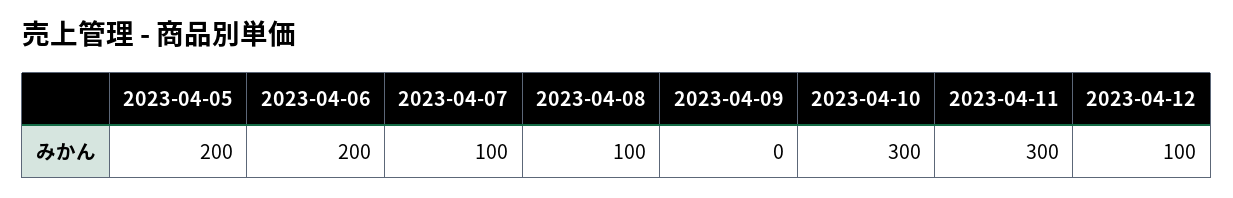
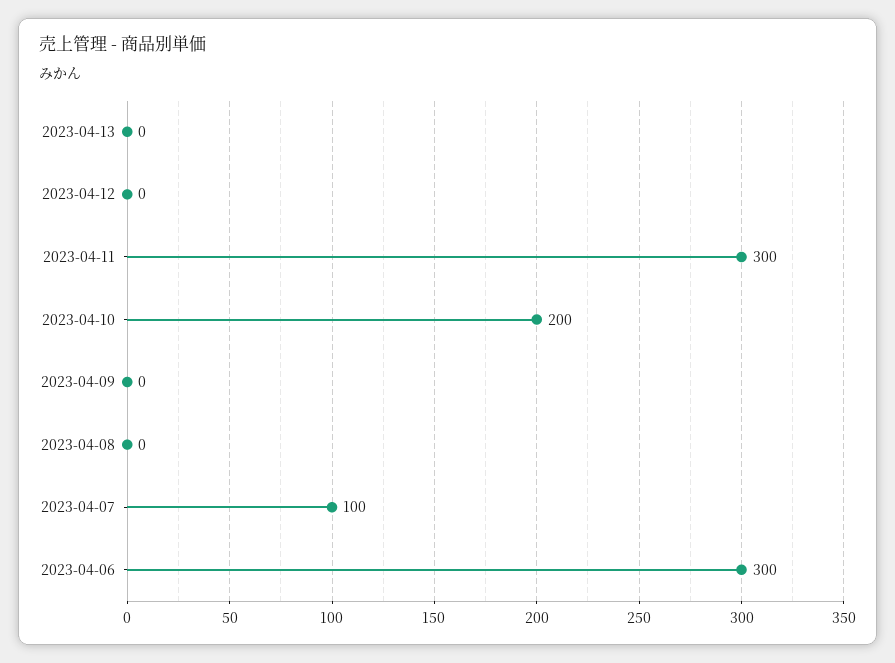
2023-04-05: 200 -> none
2023-04-06: 200 -> 300
2023-04-08: 100 -> 0
2023-04-10: 300 -> 200
2023-04-12: 100 -> 0
2023-04-13: none -> 0

